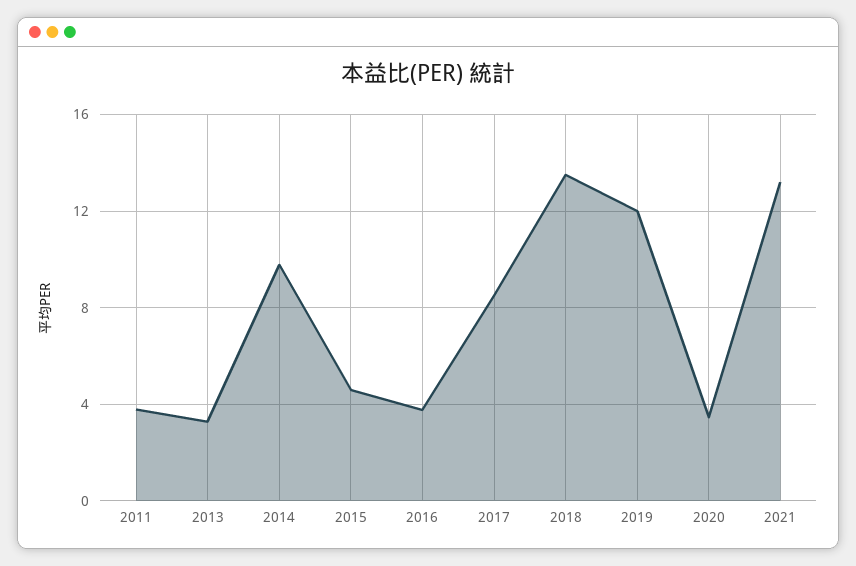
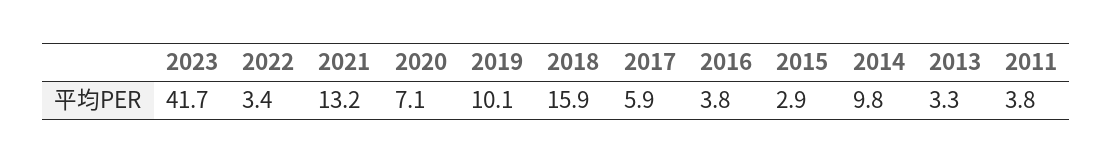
2015: 4.5 -> 2.9
2017: 8.5 -> 5.9
2018: 13.5 -> 15.9
2019: 12 -> 10.1
2020: 3.5 -> 7.1
2023: none -> 41.7
2022: none -> 3.4

